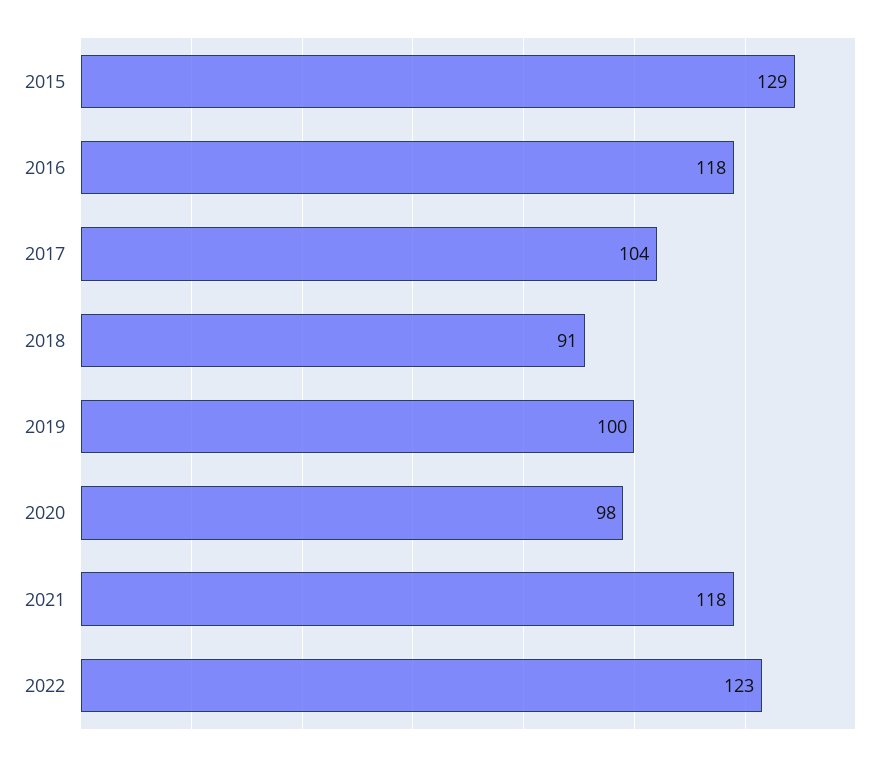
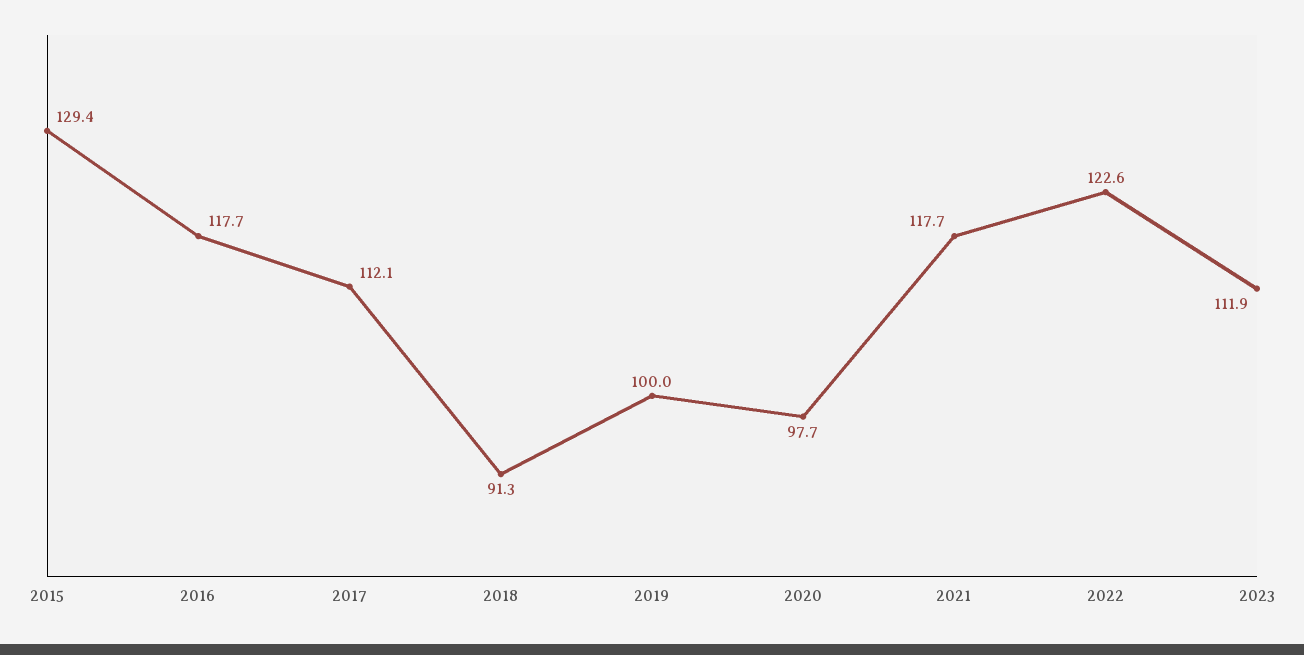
2017: 104 -> 112.1
2023: none -> 111.9

